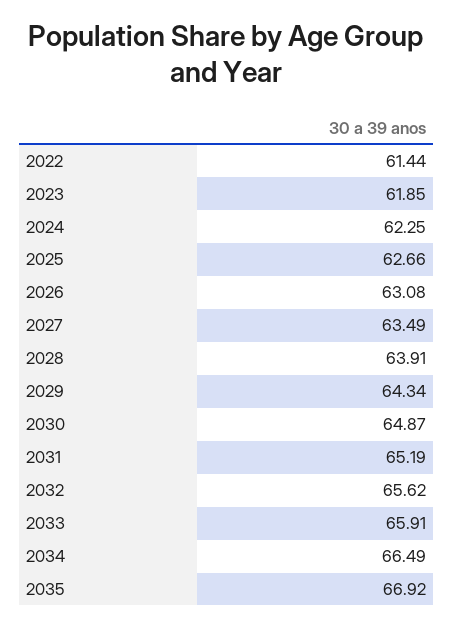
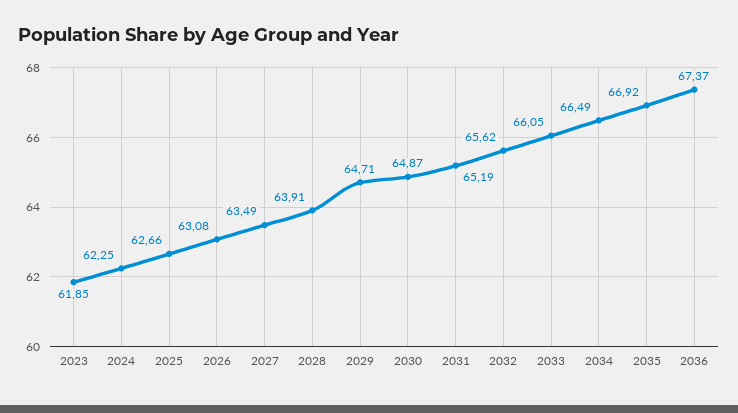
2022: 61.44 -> none
2029: 64.34 -> 64.71
2033: 65.91 -> 66.05
2036: none -> 67.37

